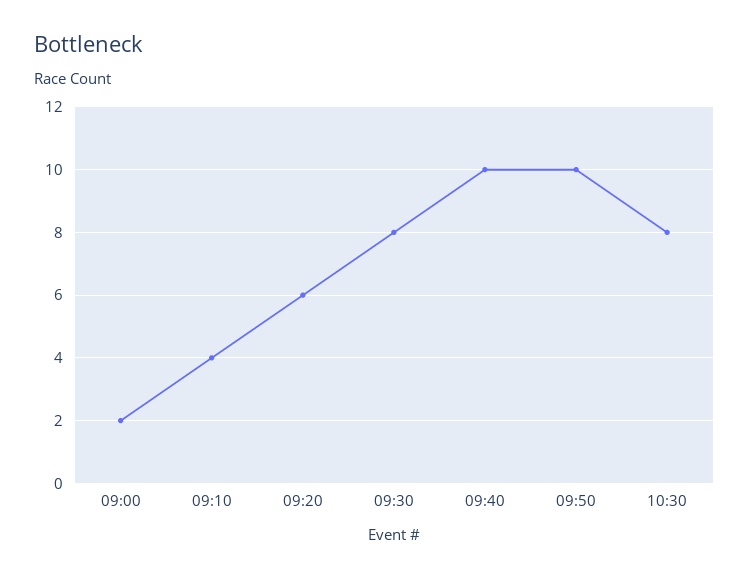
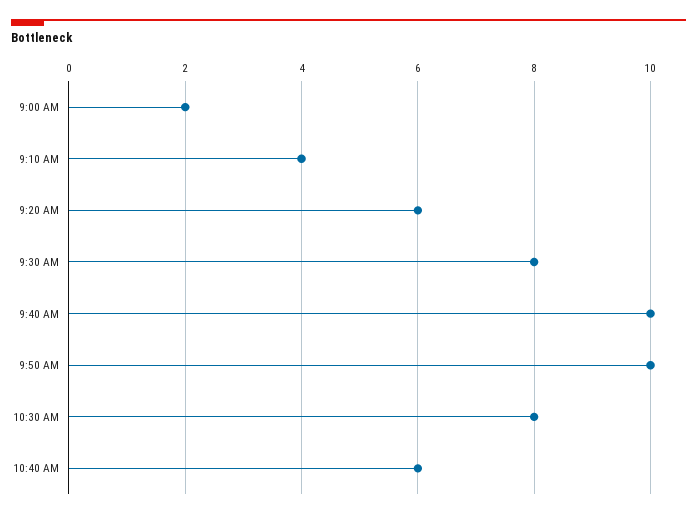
10:40 AM: none -> 6

